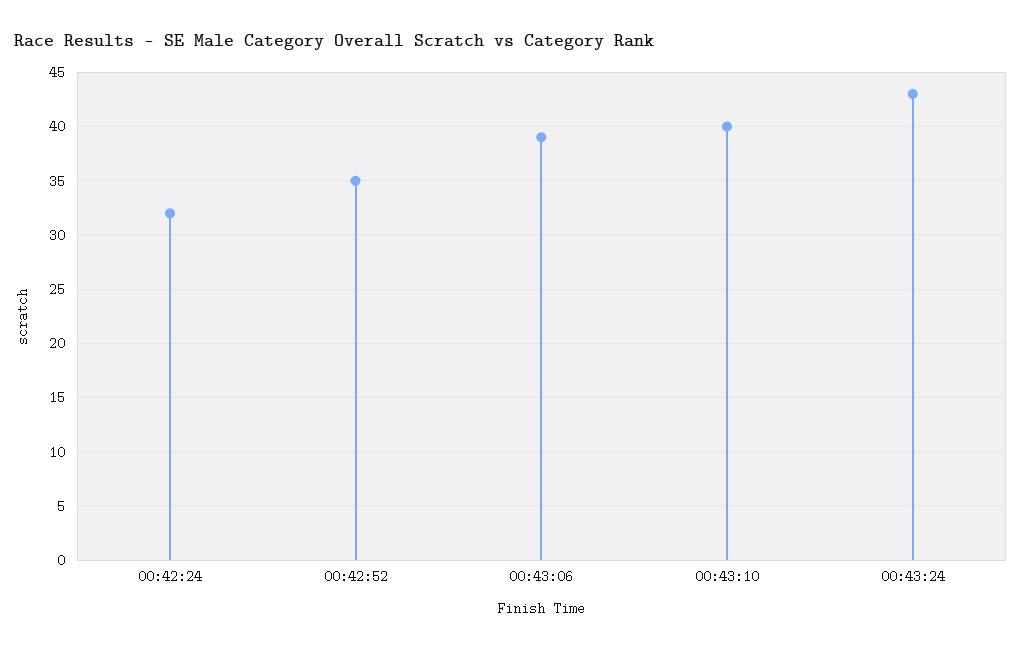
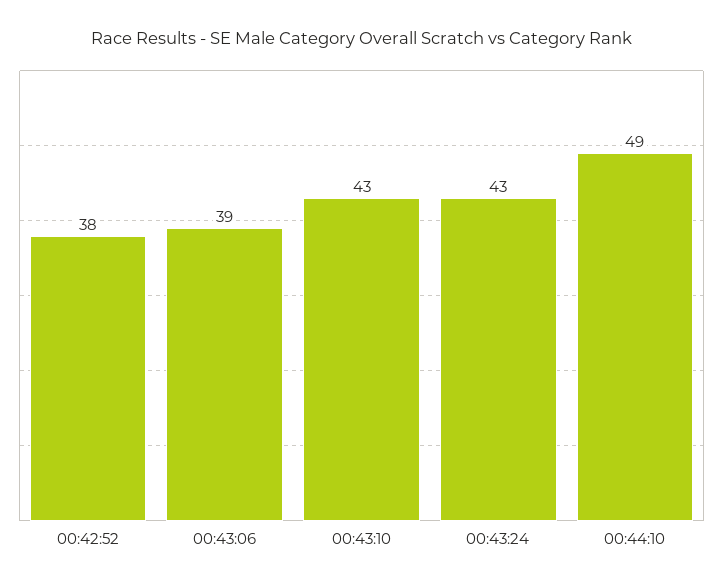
00:42:24: 32 -> none
00:42:52: 35 -> 38
00:43:10: 40 -> 43
00:44:10: none -> 49

